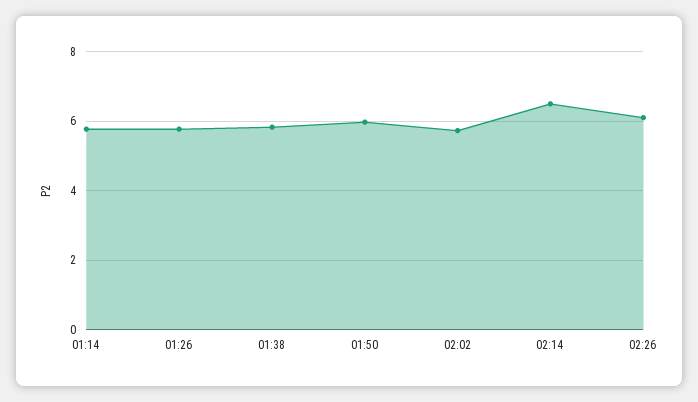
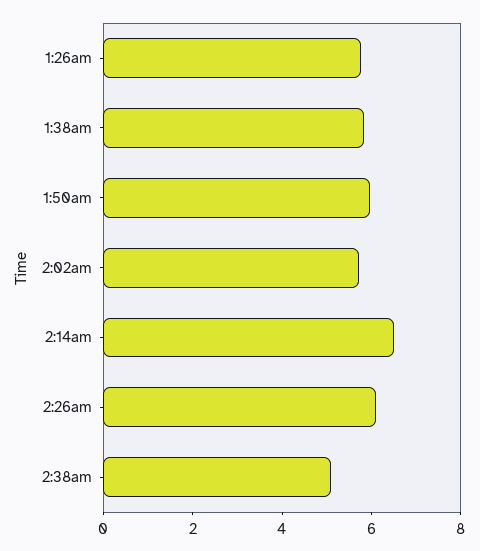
01:14: 5.8 -> none
2:38am: none -> 5

